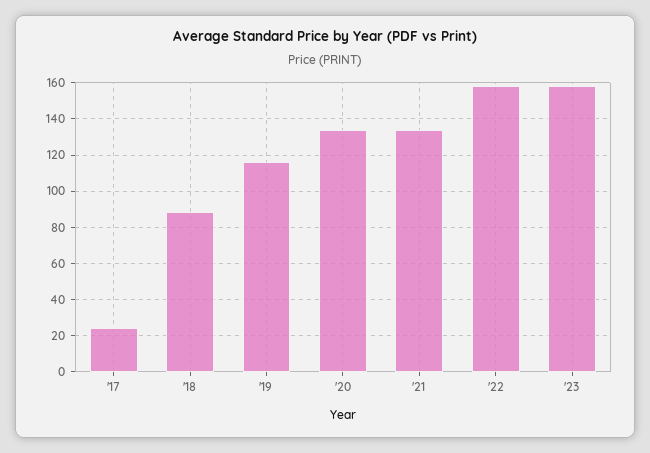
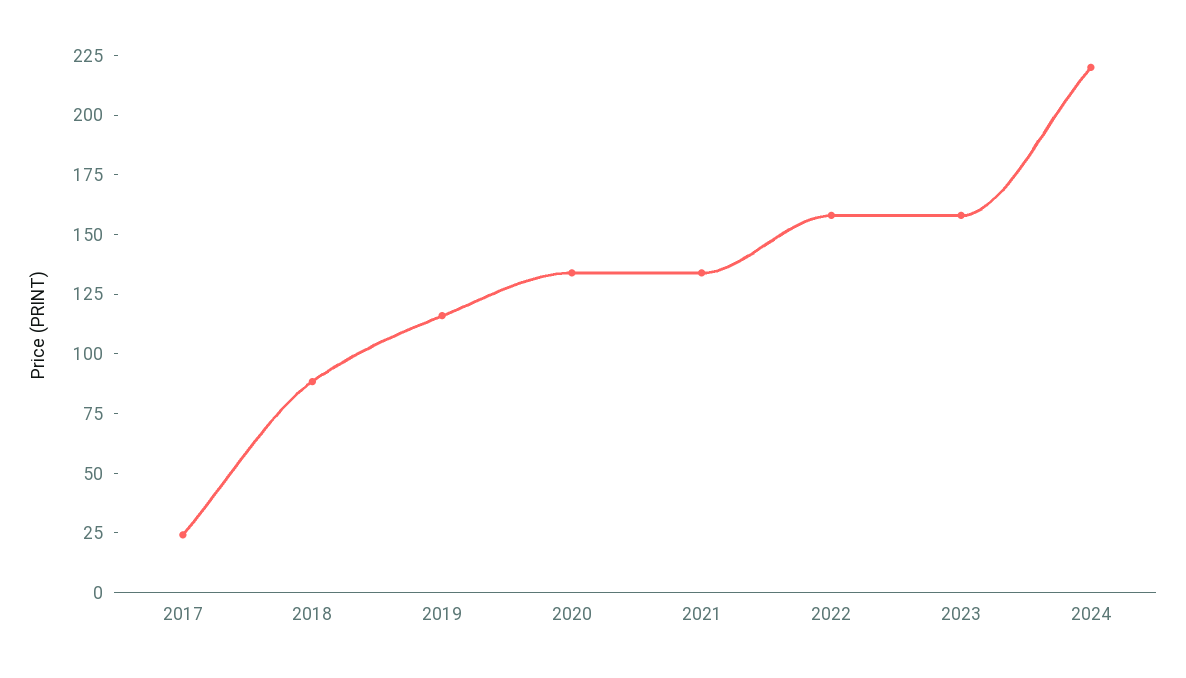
2024: none -> 220

